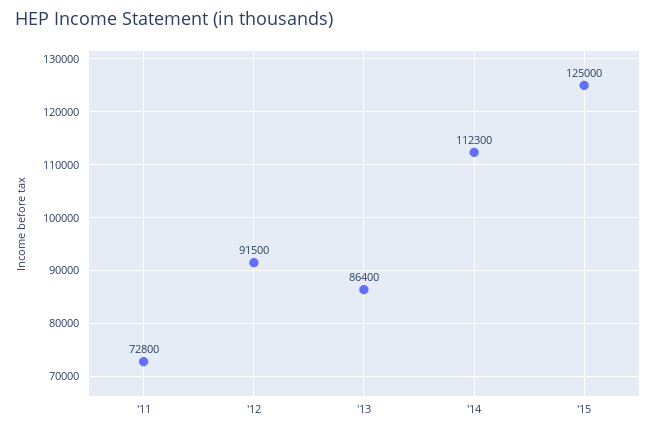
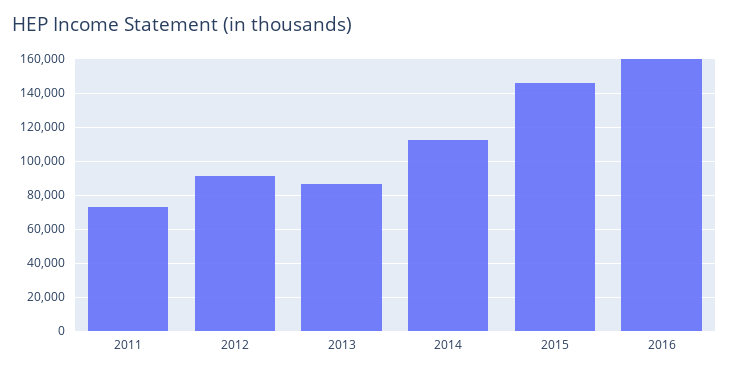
'15: 125000 -> 145000
2016: none -> 160000

